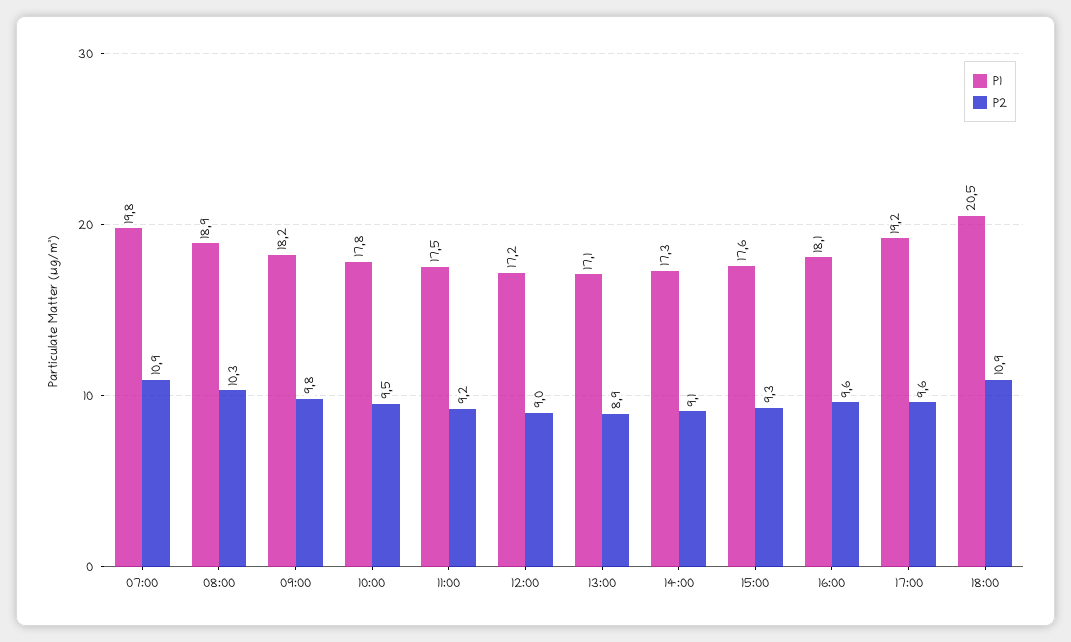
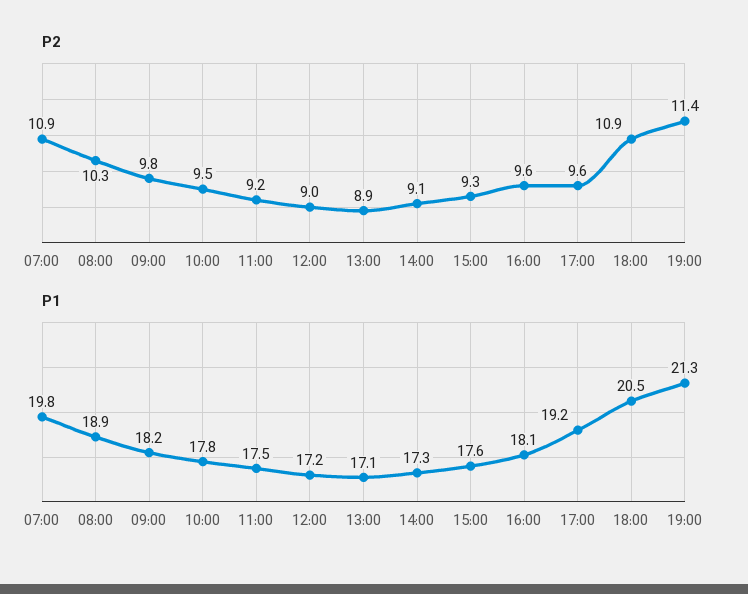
P2, 19:00: none -> 11.4
P1, 19:00: none -> 21.3

